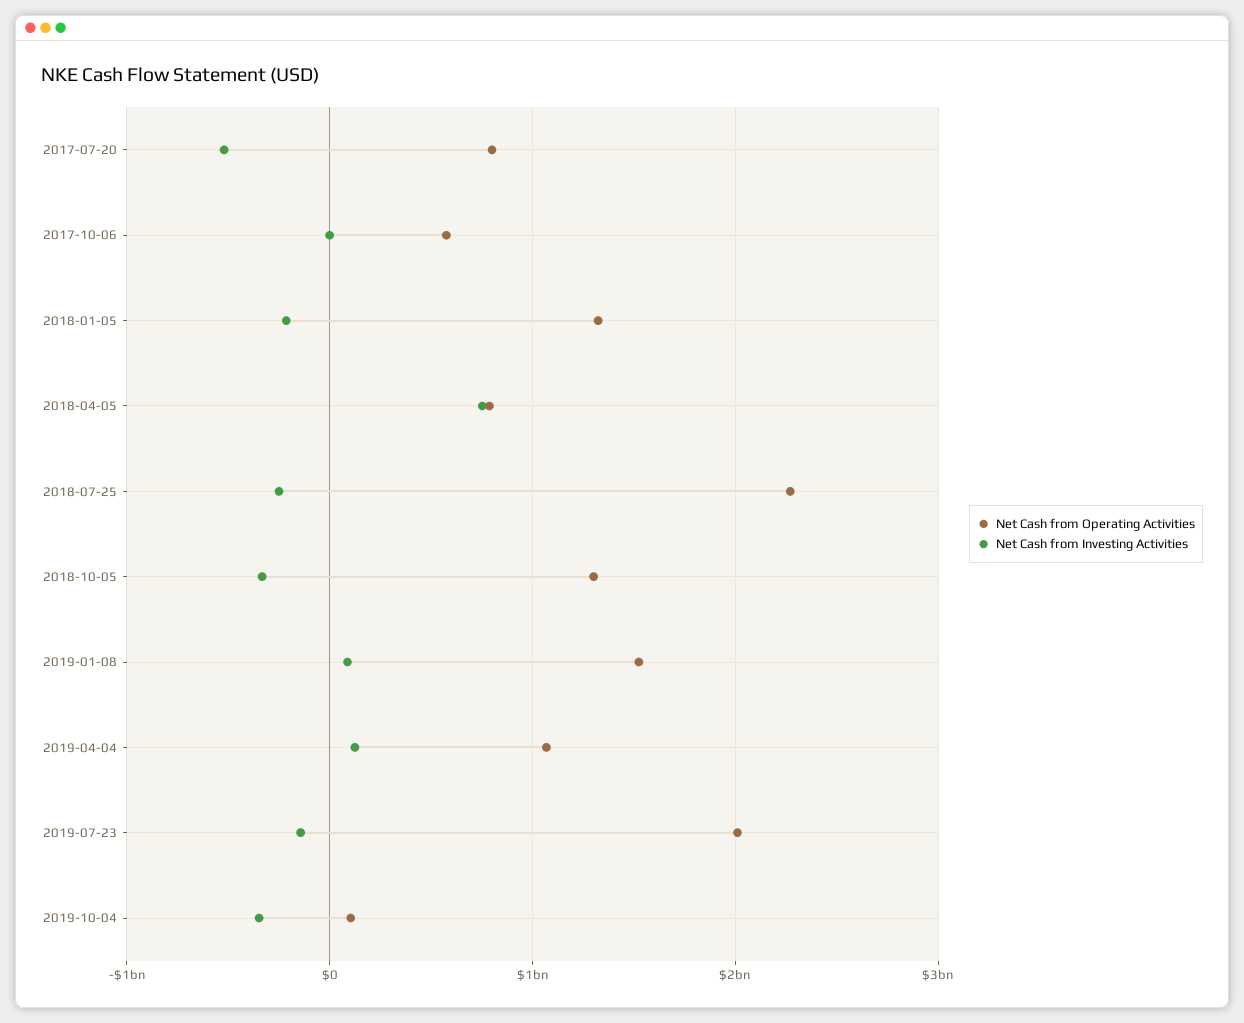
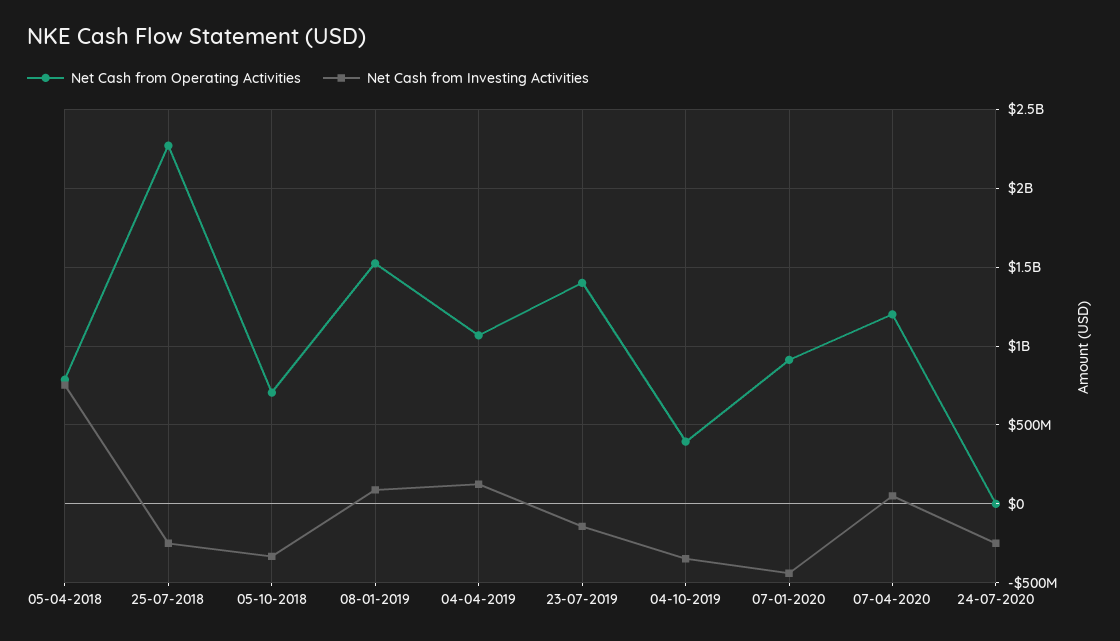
Net Cash from Operating Activities, 2017-07-20: 800000000 -> none
Net Cash from Investing Activities, 2017-07-20: -500000000 -> none
Net Cash from Operating Activities, 2017-10-06: 600000000 -> none
Net Cash from Investing Activities, 2017-10-06: 0 -> none
Net Cash from Operating Activities, 2018-01-05: 1300000000 -> none
Net Cash from Investing Activities, 2018-01-05: -200000000 -> none
Net Cash from Operating Activities, 2018-10-05: 1300000000 -> 700000000
Net Cash from Operating Activities, 2019-07-23: 2000000000 -> 1400000000
Net Cash from Operating Activities, 2019-10-04: 100000000 -> 400000000
Net Cash from Operating Activities, 07-01-2020: none -> 900000000
Net Cash from Investing Activities, 07-01-2020: none -> -450000000
Net Cash from Operating Activities, 07-04-2020: none -> 1200000000
Net Cash from Investing Activities, 07-04-2020: none -> 50000000
Net Cash from Operating Activities, 24-07-2020: none -> 0
Net Cash from Investing Activities, 24-07-2020: none -> -250000000

